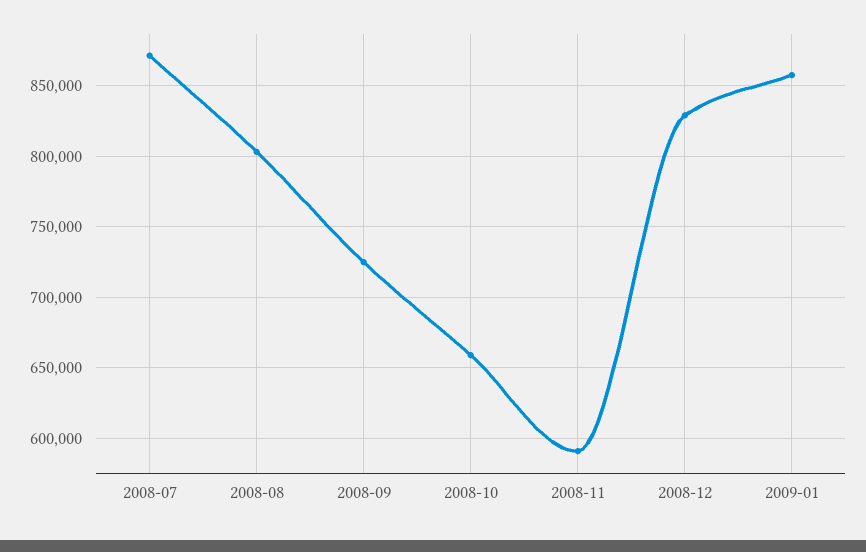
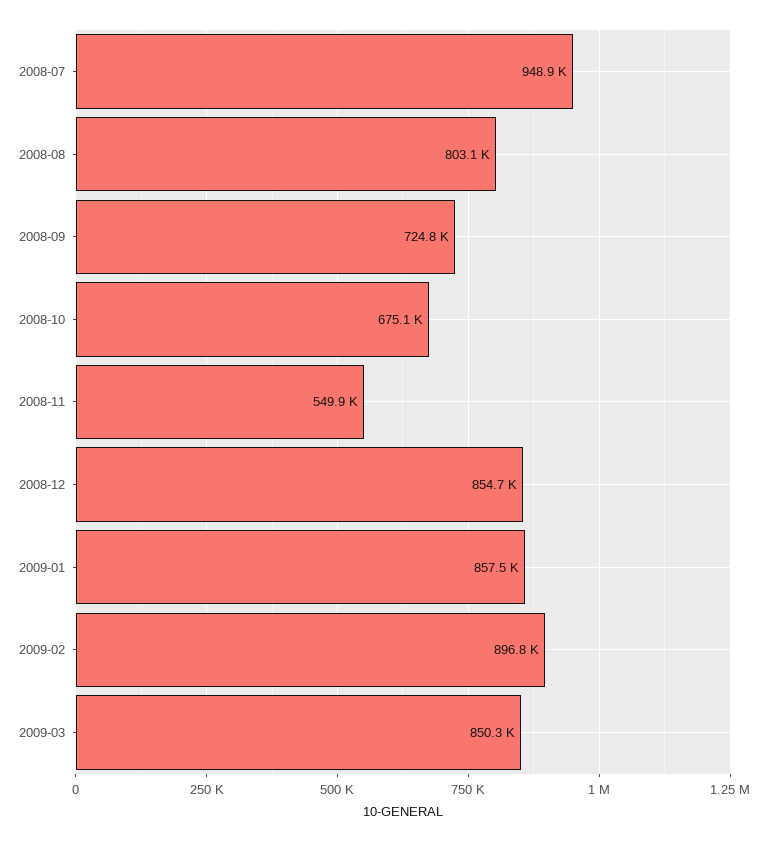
2008-07: 870000 -> 948900
2008-10: 660000 -> 675100
2008-11: 590000 -> 549900
2008-12: 830000 -> 854700
2009-02: none -> 896800
2009-03: none -> 850300

